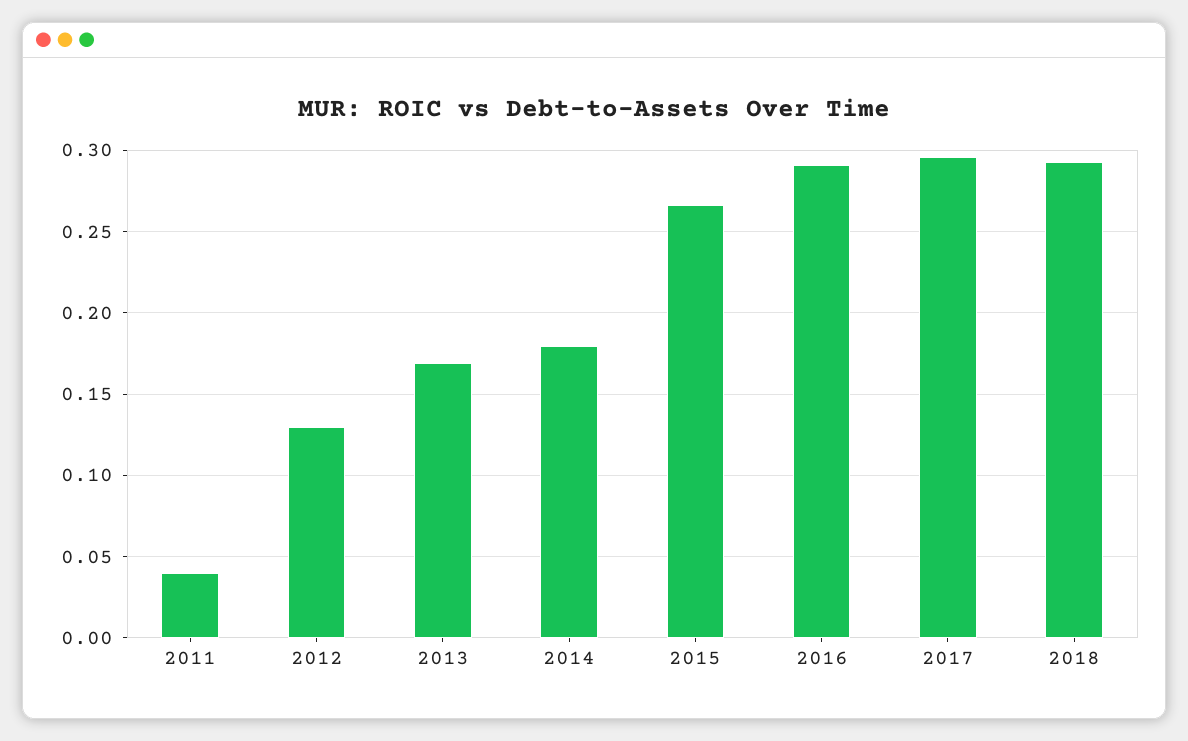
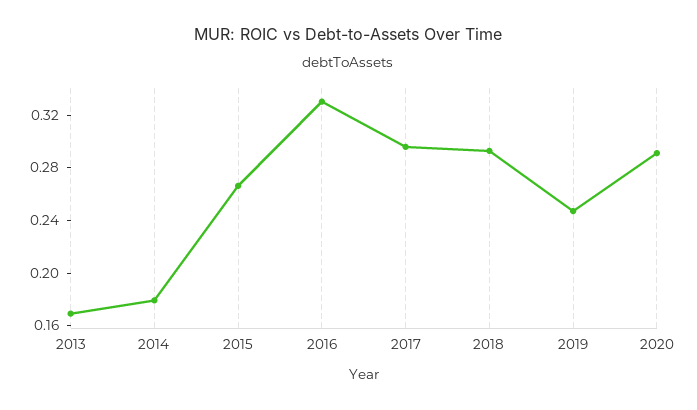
2011: 0.04 -> none
2012: 0.13 -> none
2016: 0.29 -> 0.33
2019: none -> 0.25
2020: none -> 0.29

